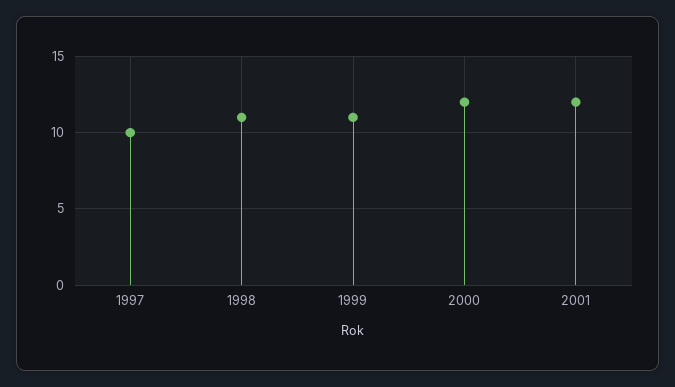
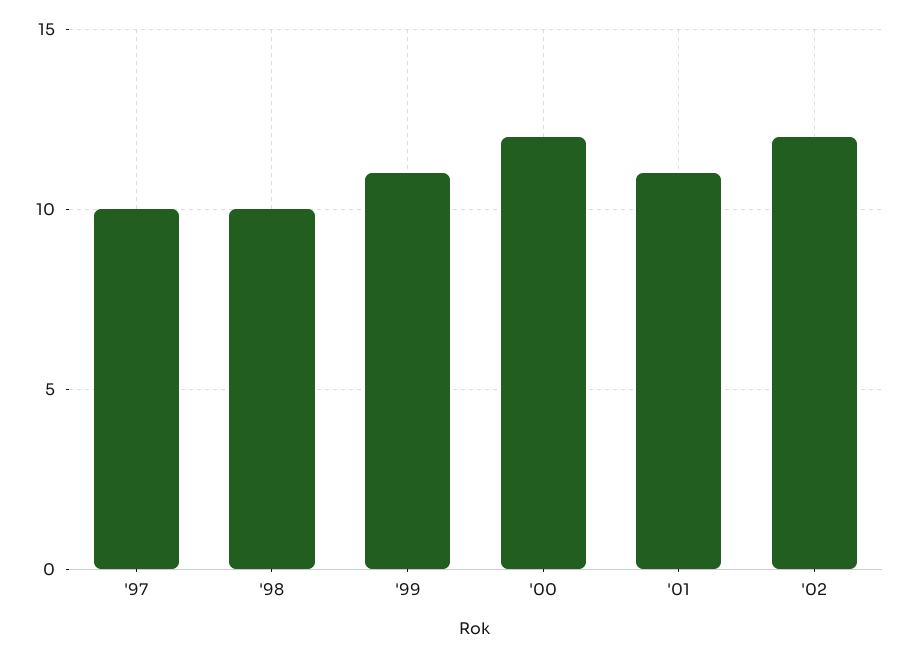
1998: 11 -> 10
2001: 12 -> 11
'02: none -> 12

